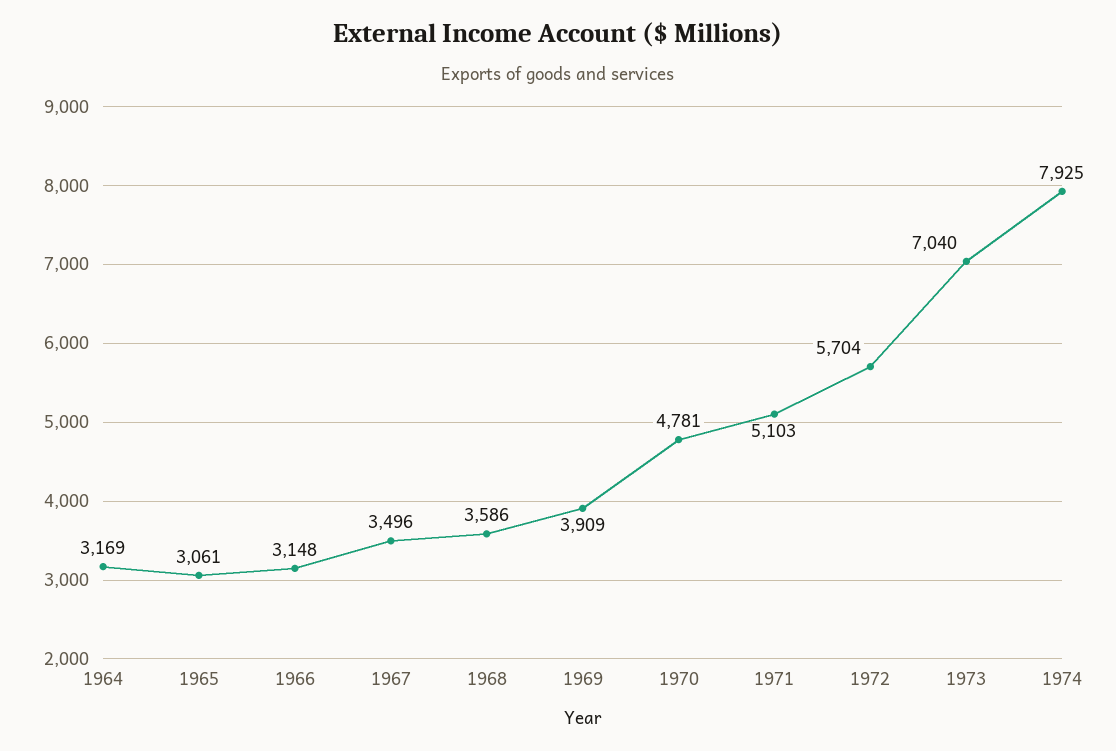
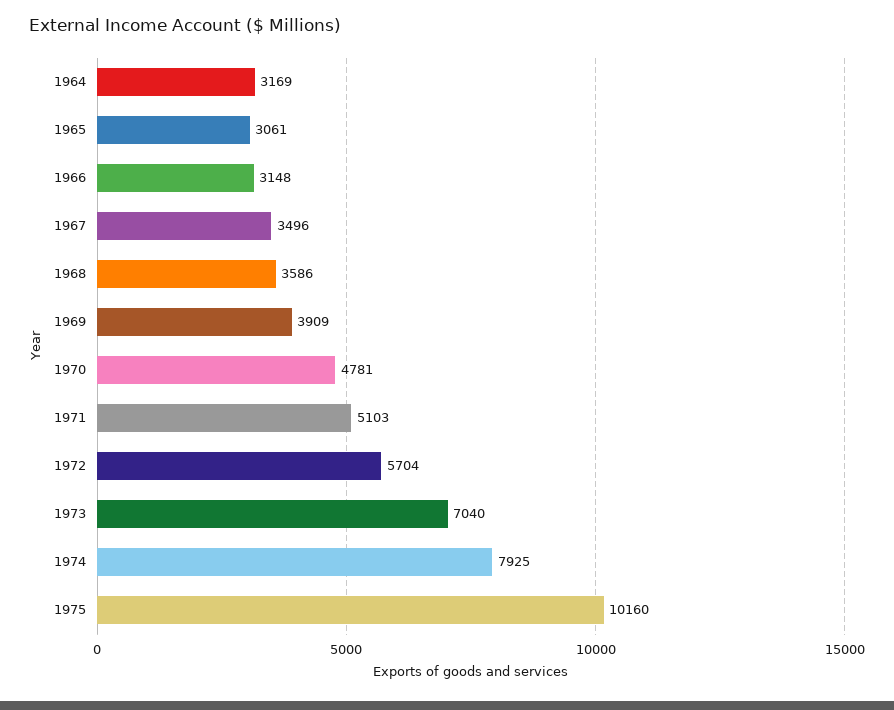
1975: none -> 10160

